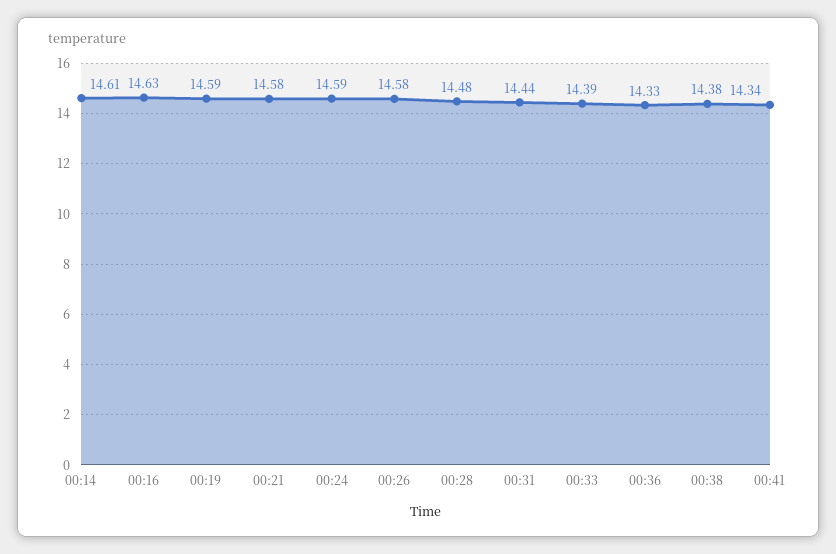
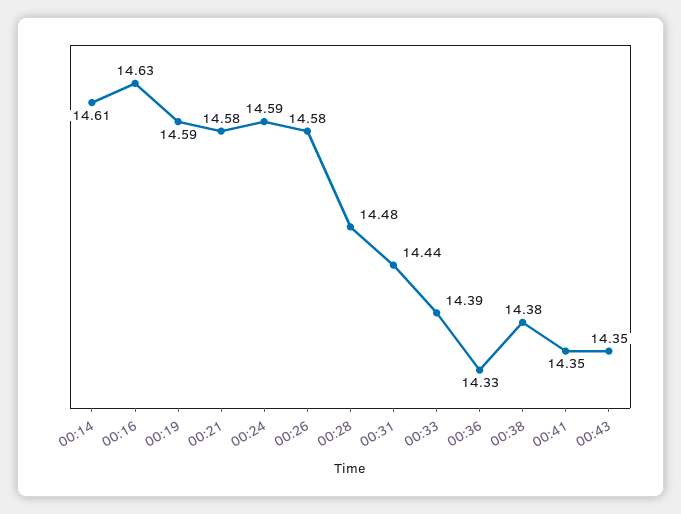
00:41: 14.34 -> 14.35
00:43: none -> 14.35

